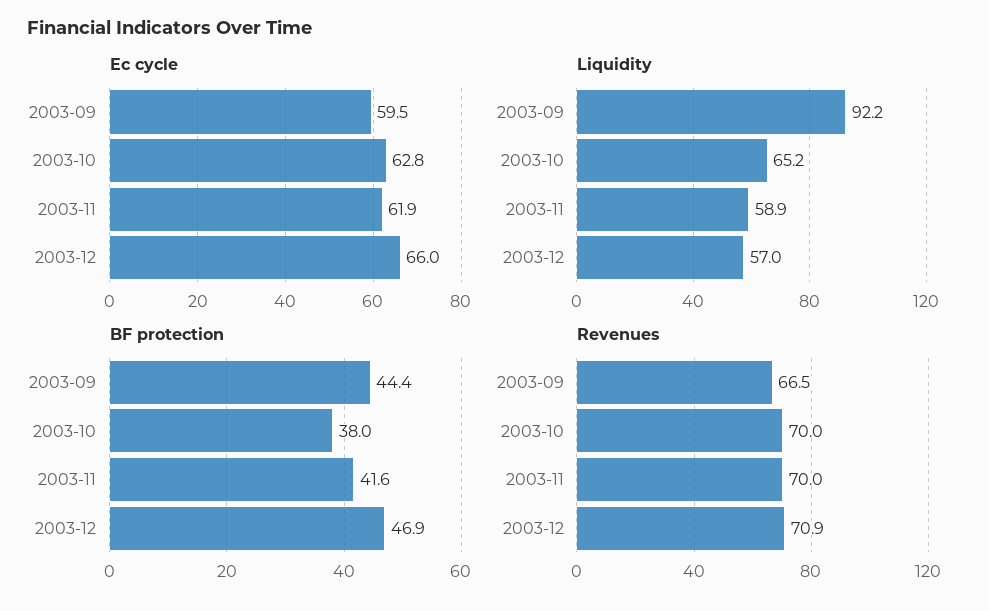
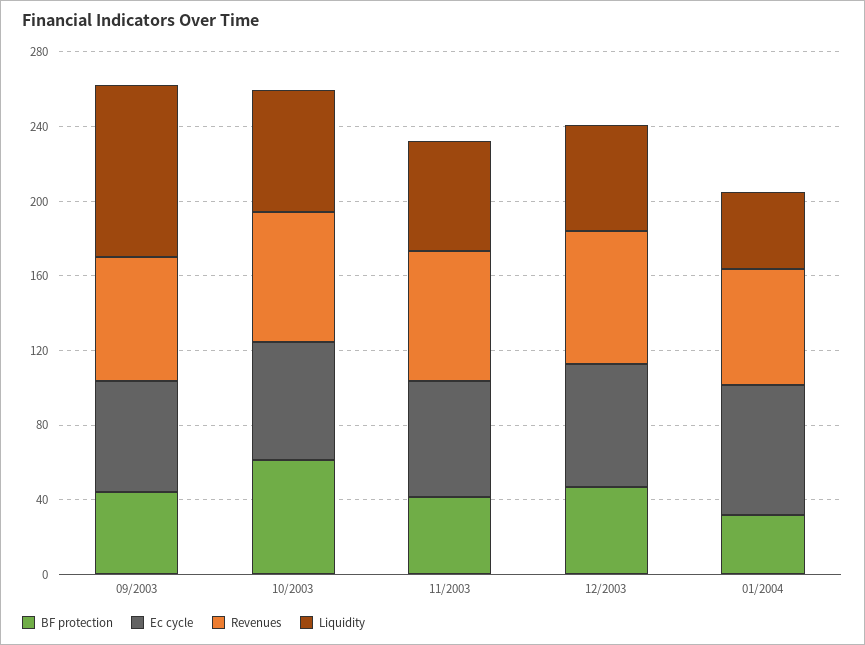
BF protection, 2003-10: 38 -> 60
BF protection, 01/2004: none -> 30
Ec cycle, 01/2004: none -> 70
Revenues, 01/2004: none -> 60
Liquidity, 01/2004: none -> 40

